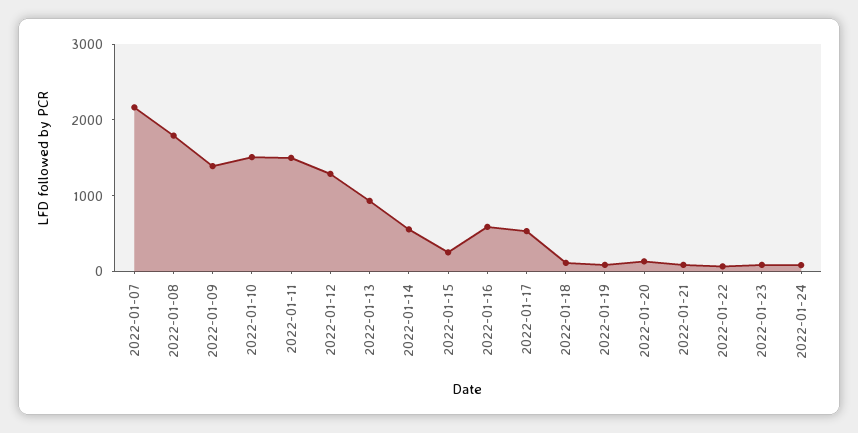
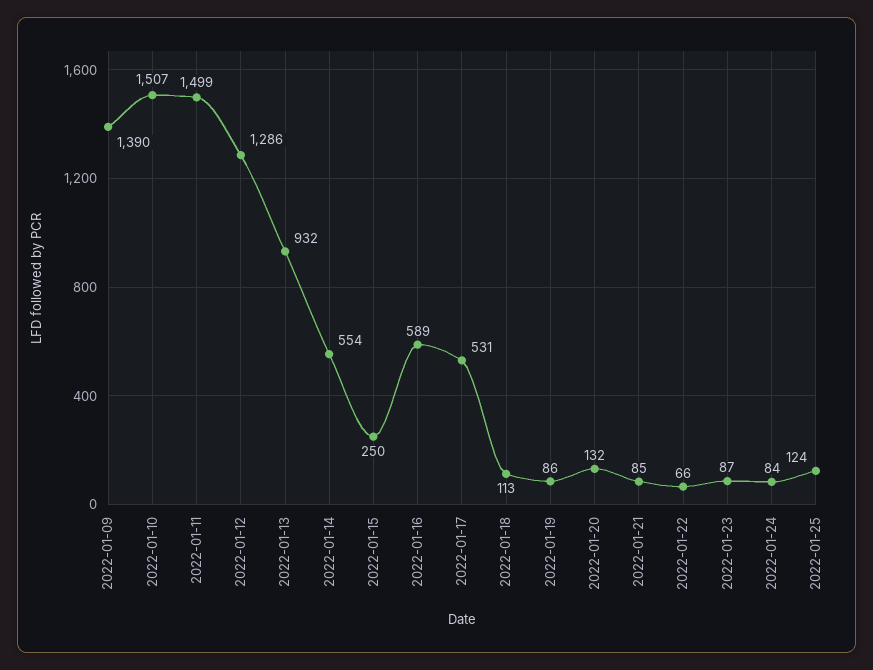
2022-01-07: 2200 -> none
2022-01-08: 1800 -> none
2022-01-25: none -> 124

